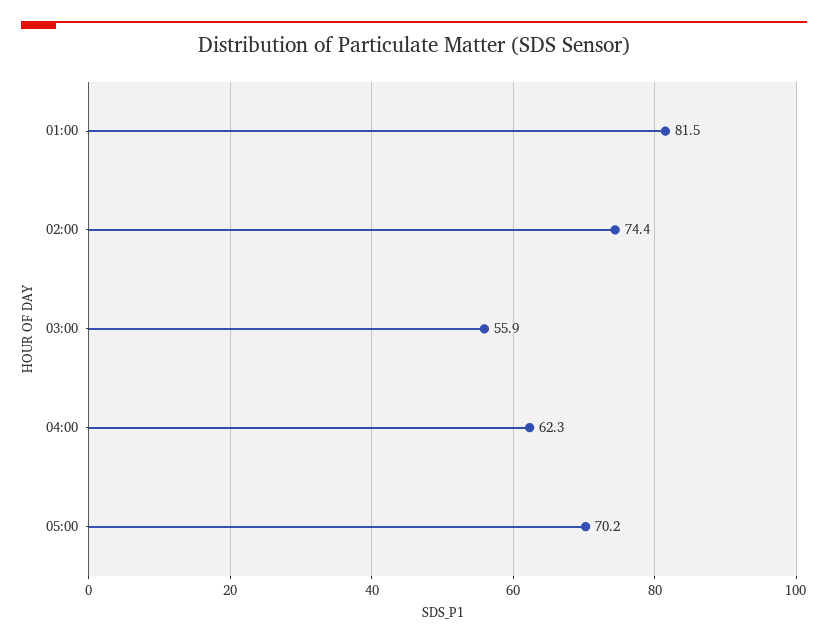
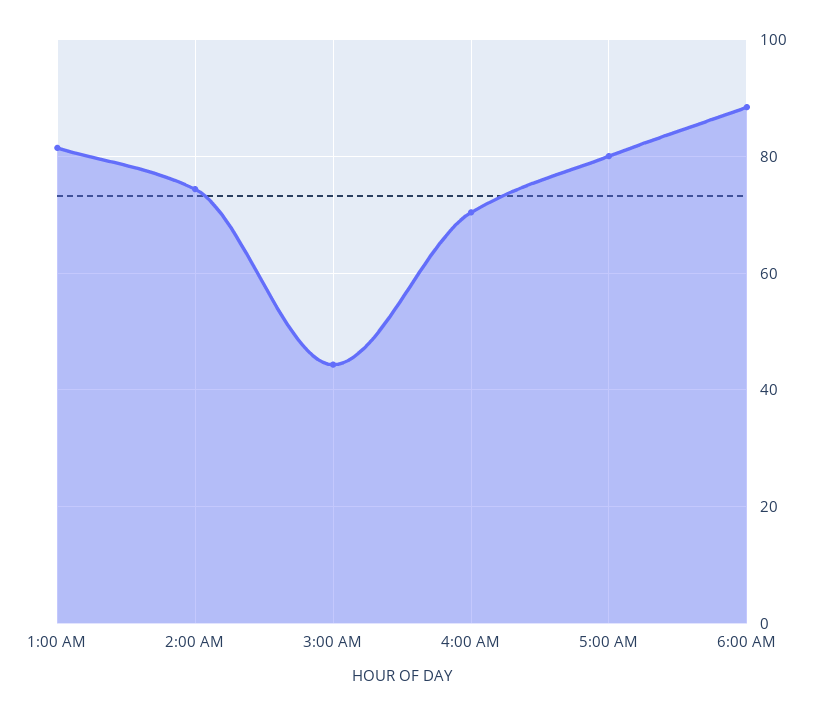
03:00: 55.9 -> 44
04:00: 62.3 -> 70
05:00: 70.2 -> 80
6:00 AM: none -> 88

